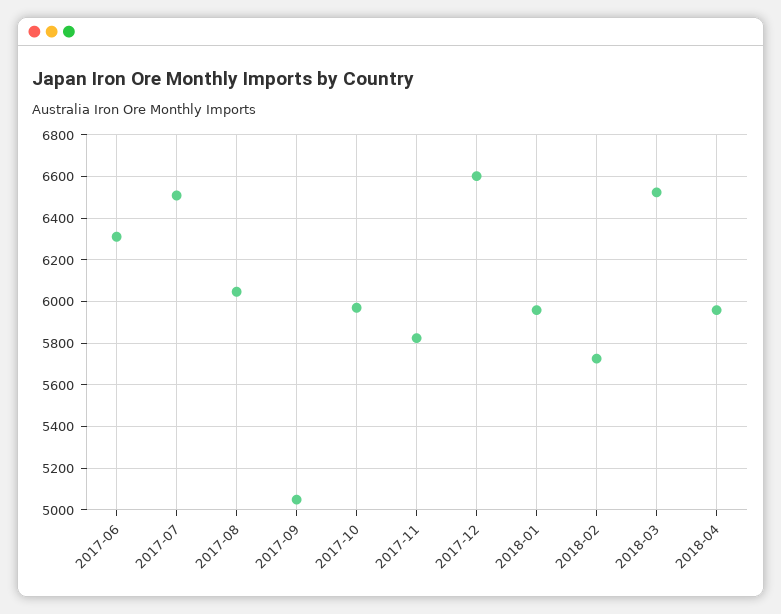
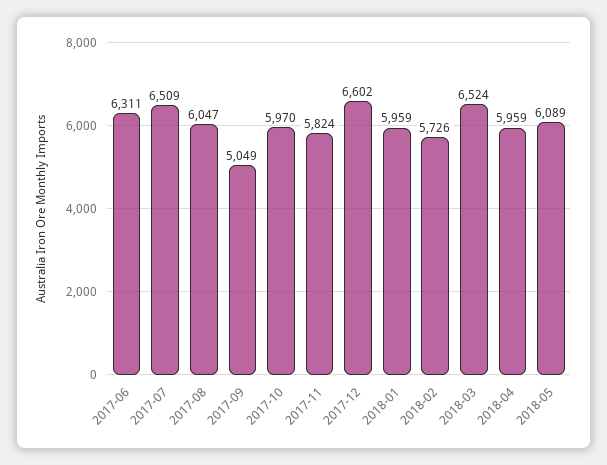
2018-05: none -> 6089

